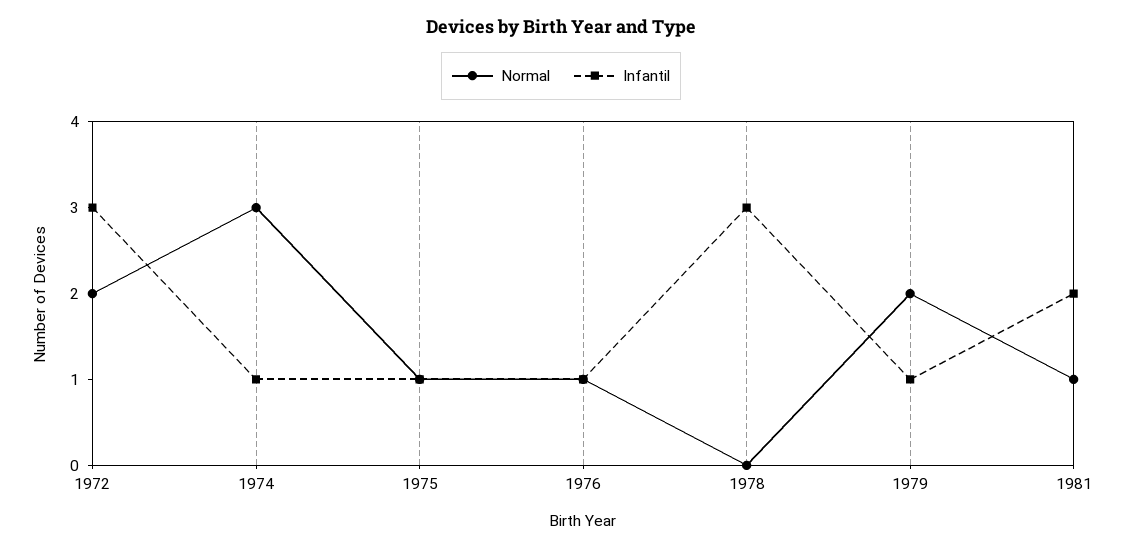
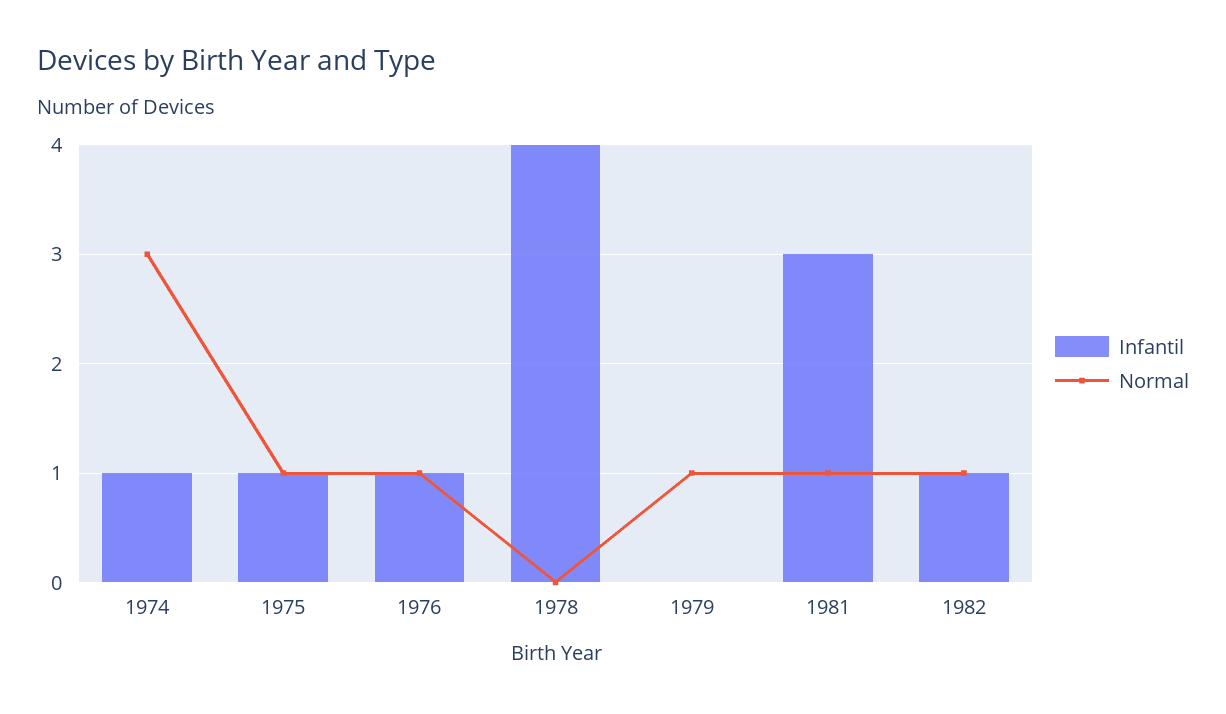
Normal, 1972: 2 -> none
Infantil, 1972: 3 -> none
Infantil, 1978: 3 -> 4
Normal, 1979: 2 -> 1
Infantil, 1979: 1 -> 0
Infantil, 1981: 2 -> 3
Infantil, 1982: none -> 1
Normal, 1982: none -> 1

